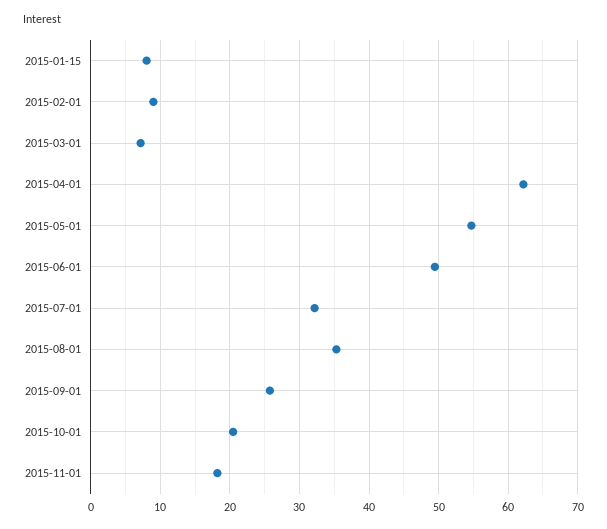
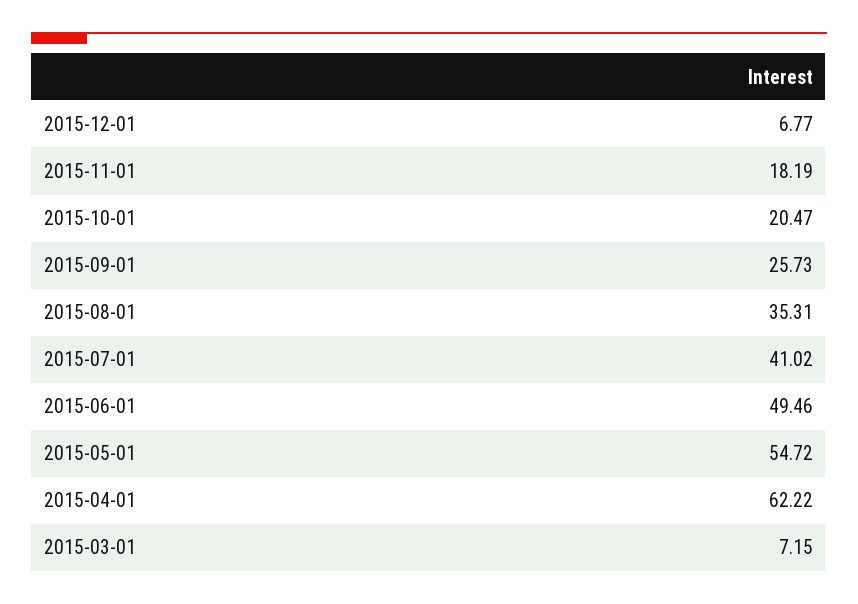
2015-01-15: 8 -> none
2015-02-01: 9 -> none
2015-07-01: 32 -> 41.02
2015-12-01: none -> 6.77

